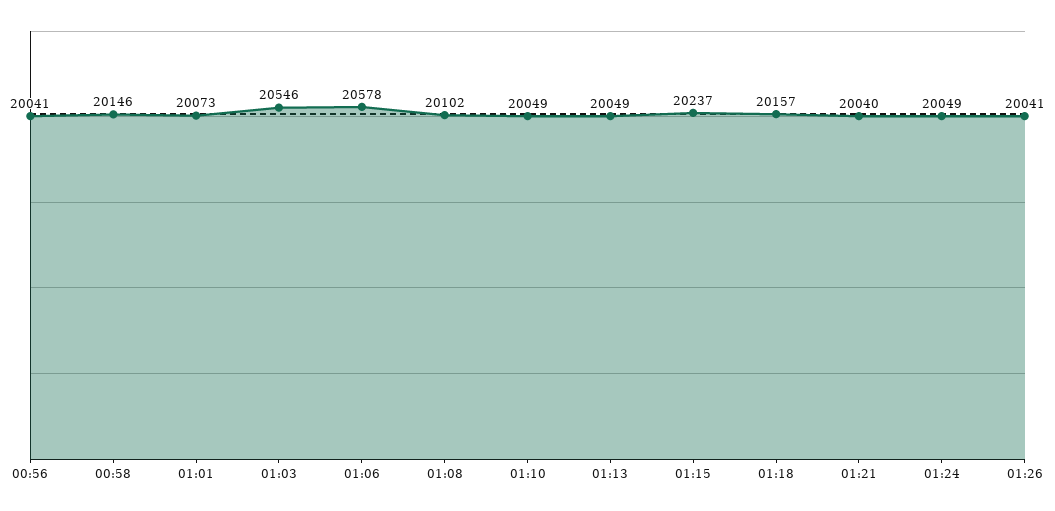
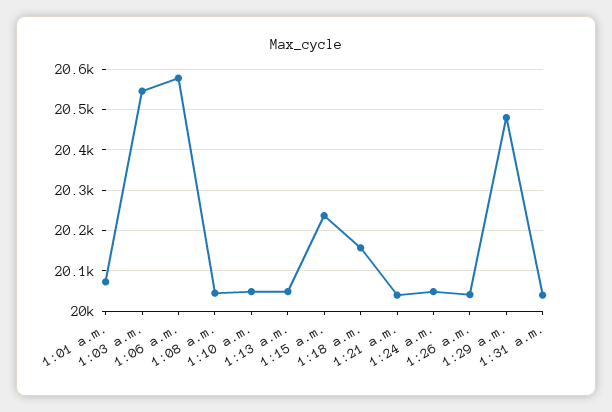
00:56: 20041 -> none
00:58: 20146 -> none
01:08: 20102 -> 20040
1:29 a.m.: none -> 20480
1:31 a.m.: none -> 20040

